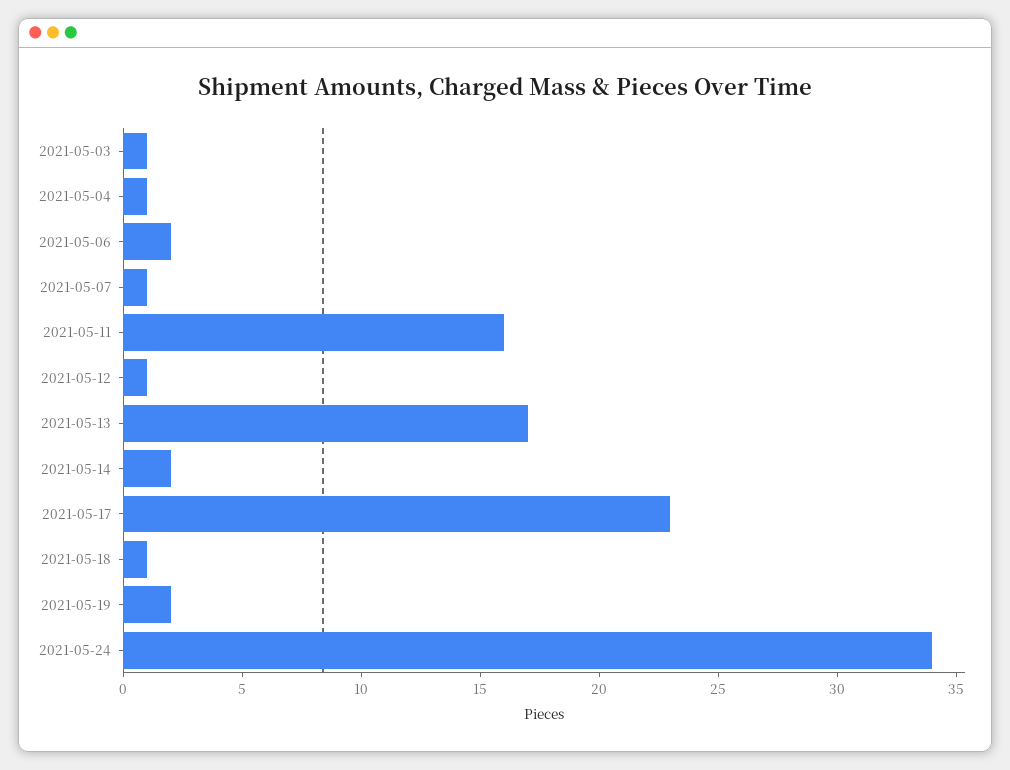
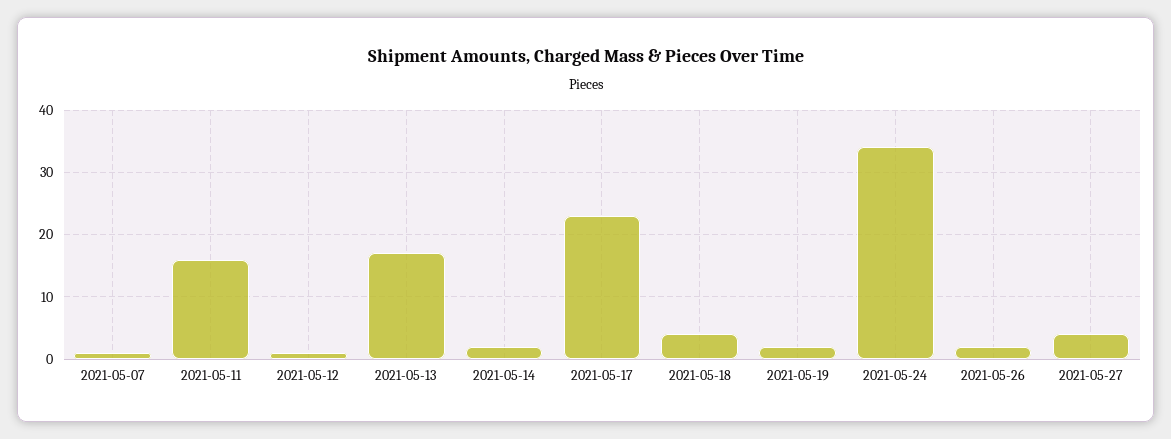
2021-05-03: 1 -> none
2021-05-04: 1 -> none
2021-05-06: 2 -> none
2021-05-18: 1 -> 4
2021-05-26: none -> 2
2021-05-27: none -> 4

